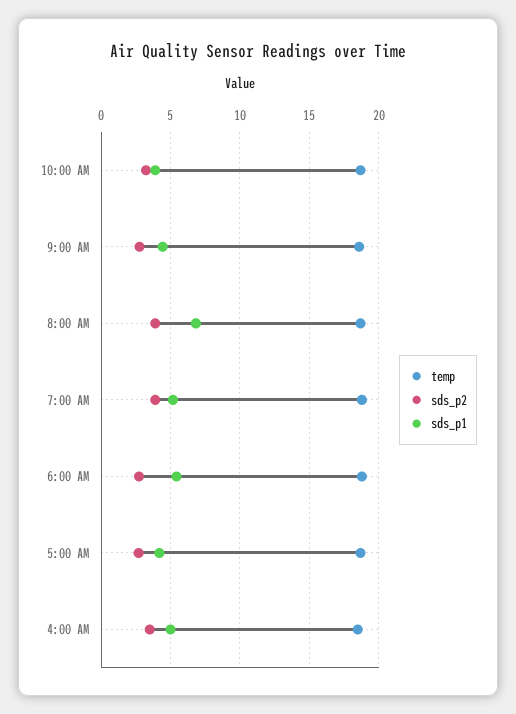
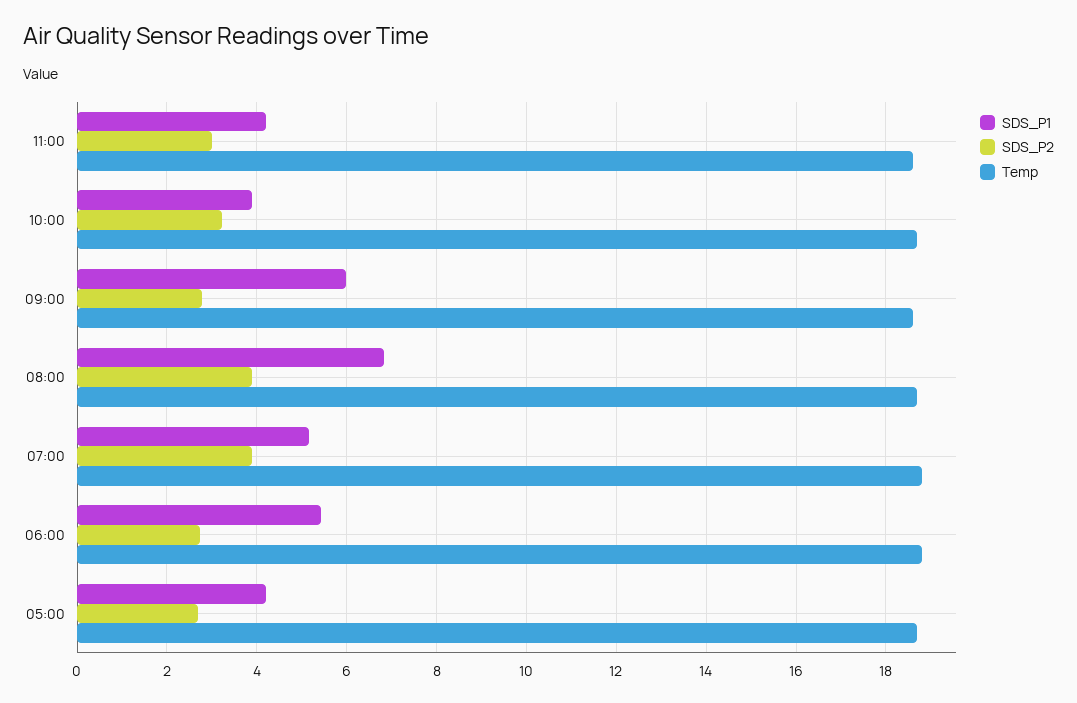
sds_p1, 9:00 AM: 4.5 -> 6
temp, 4:00 AM: 18.5 -> none
sds_p2, 4:00 AM: 3.5 -> none
sds_p1, 4:00 AM: 5 -> none
sds_p1, 11:00: none -> 4.2
sds_p2, 11:00: none -> 3
temp, 11:00: none -> 18.6

